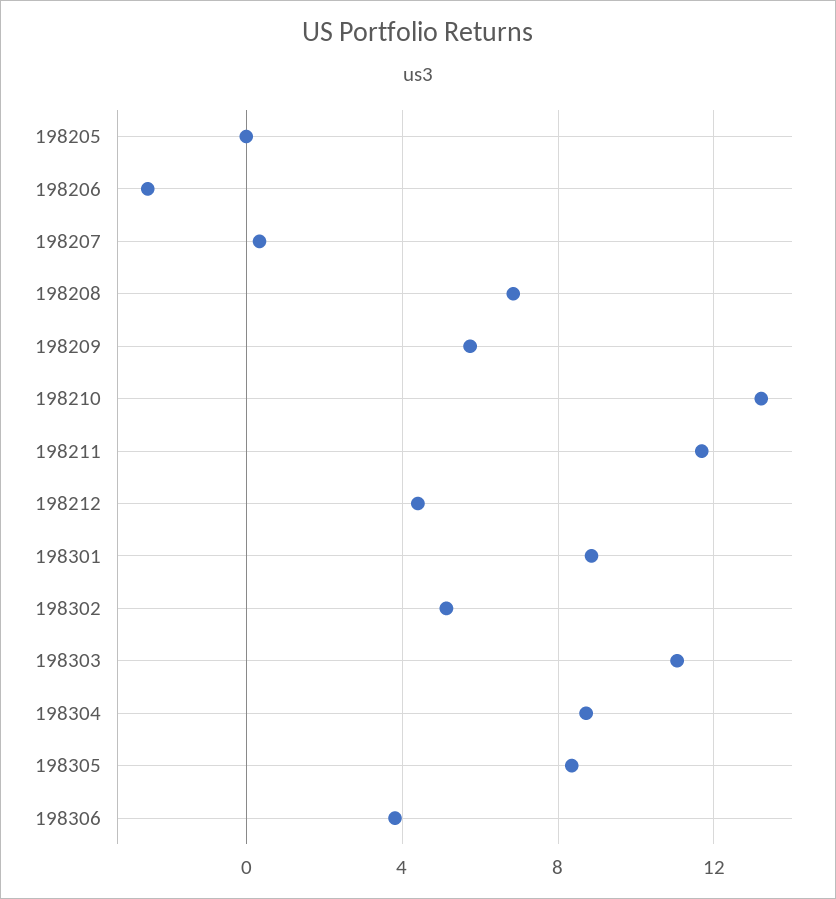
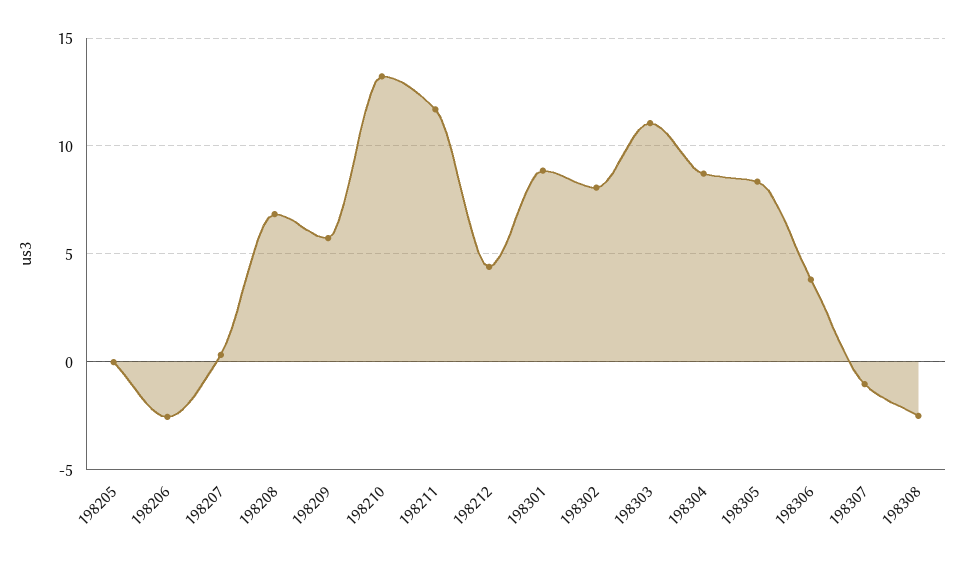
198302: 5 -> 8
198307: none -> -1
198308: none -> -2.5

